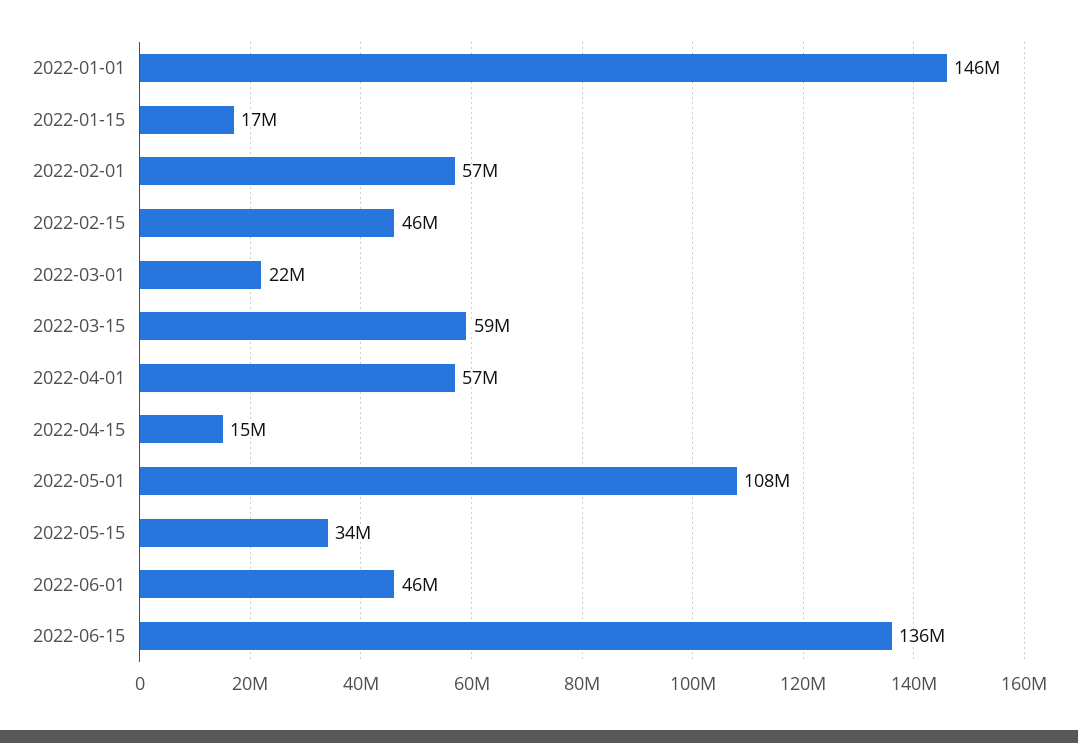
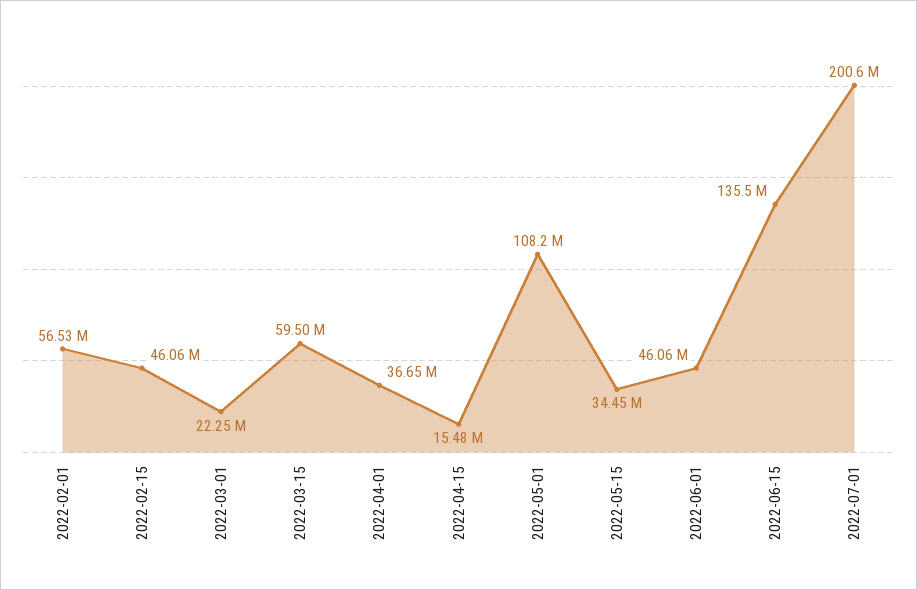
2022-01-01: 146000000 -> none
2022-01-15: 17000000 -> none
2022-04-01: 57000000 -> 36650000
2022-07-01: none -> 200600000

